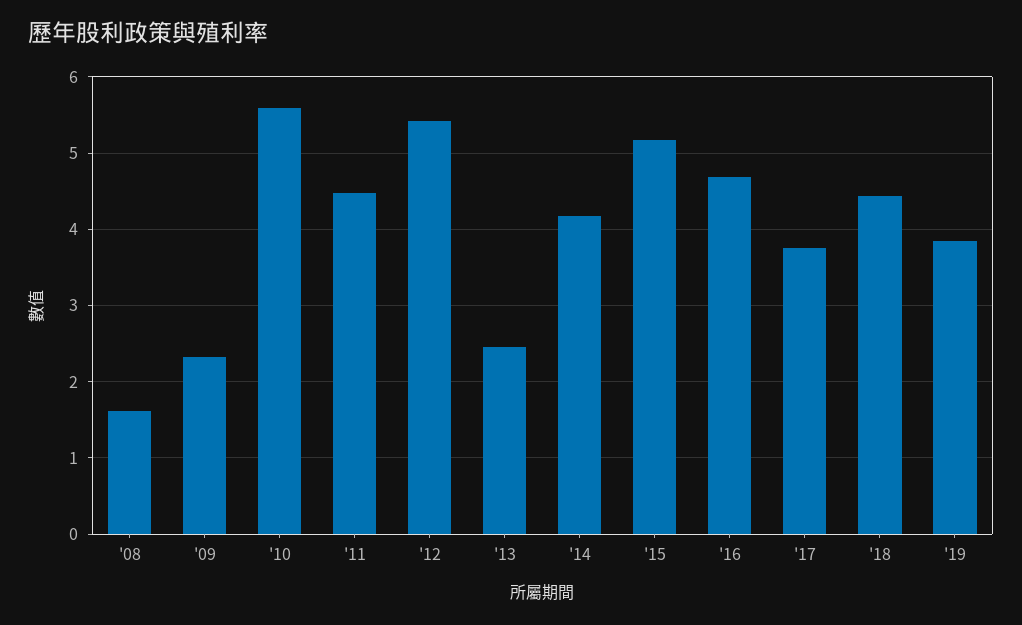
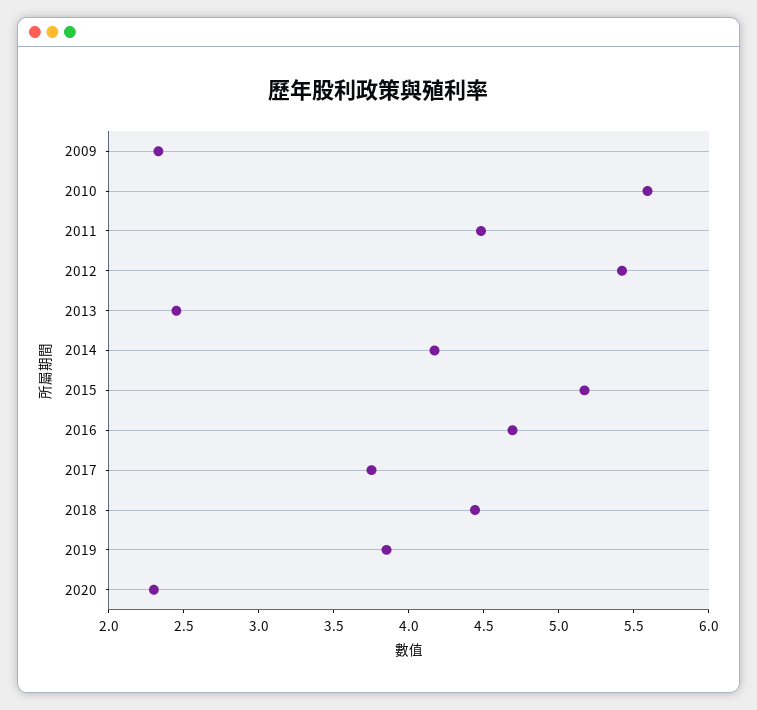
'08: 1.6 -> none
2020: none -> 2.3

